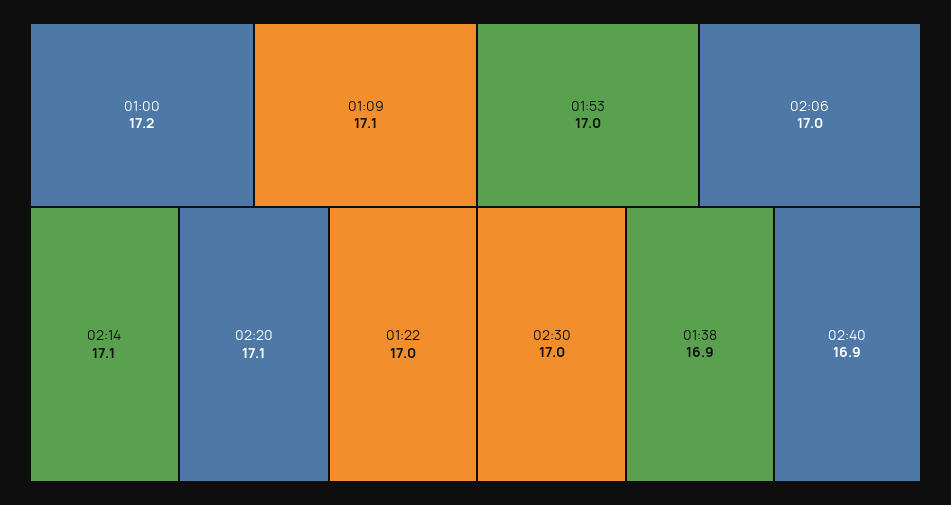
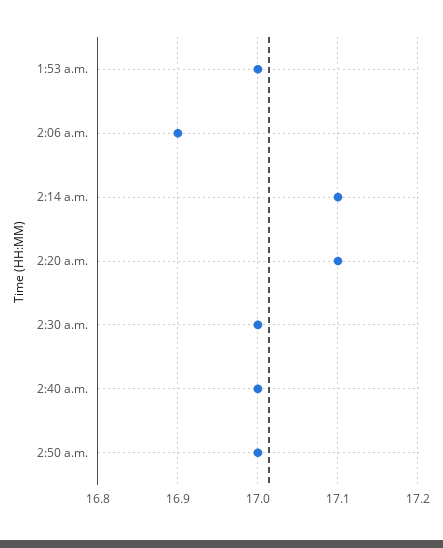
01:00: 17.2 -> none
01:09: 17.1 -> none
01:22: 17 -> none
02:06: 17 -> 16.9
01:38: 16.9 -> none
02:40: 16.9 -> 17
2:50 a.m.: none -> 17

